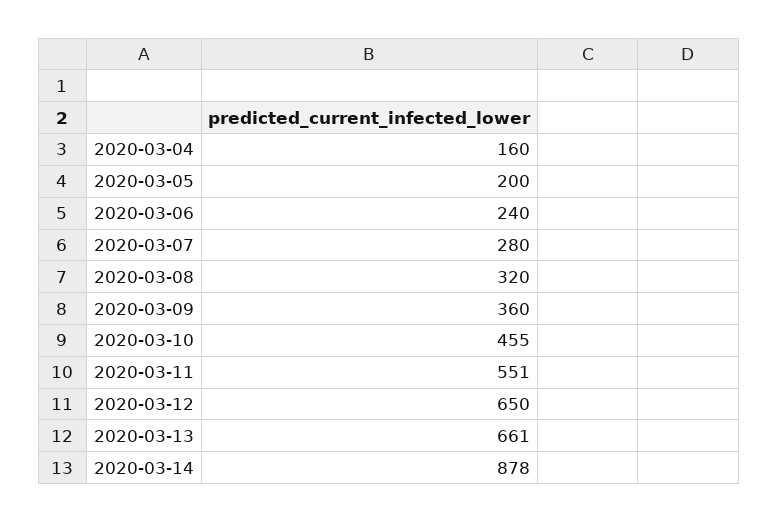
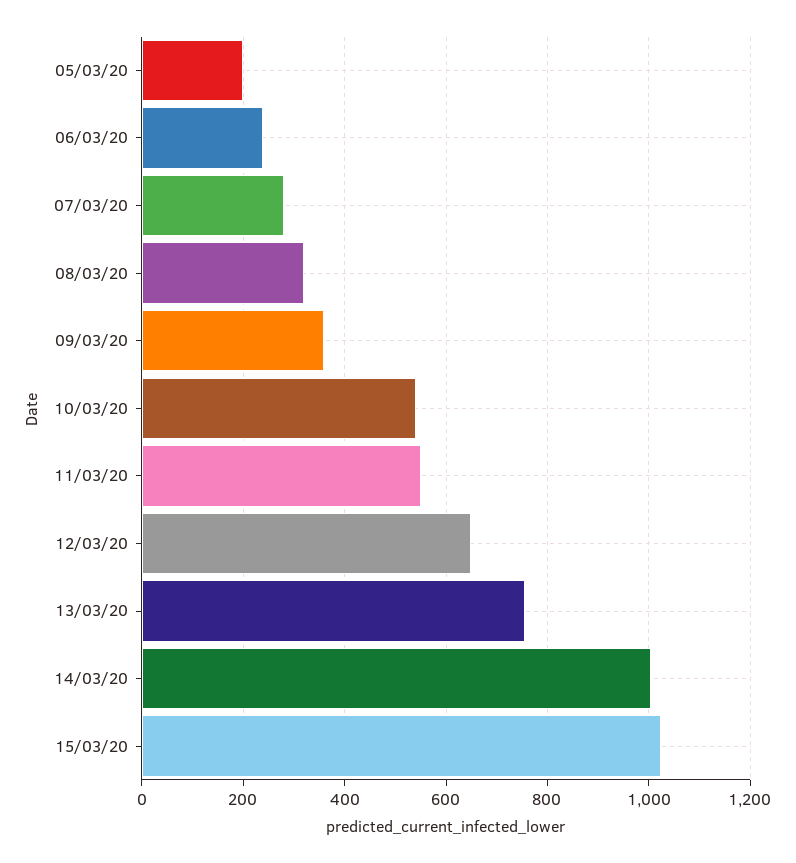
2020-03-04: 160 -> none
2020-03-10: 455 -> 540
2020-03-13: 661 -> 760
2020-03-14: 878 -> 1000
15/03/20: none -> 1020

